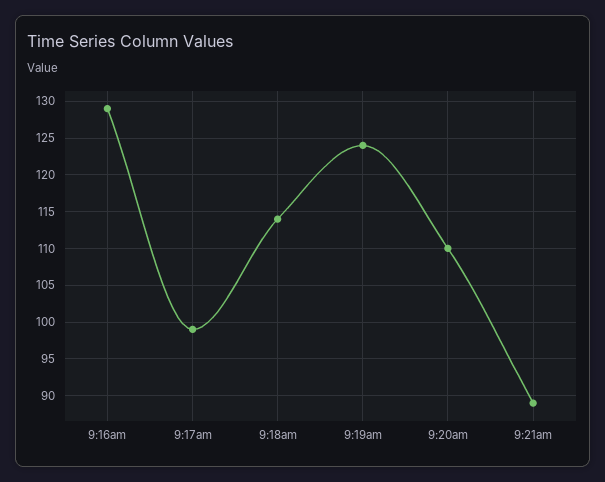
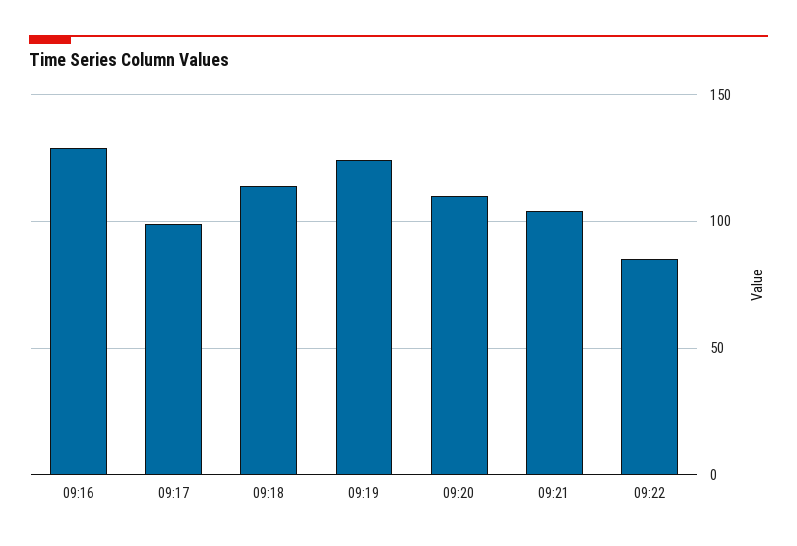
9:21am: 89 -> 105
09:22: none -> 85

